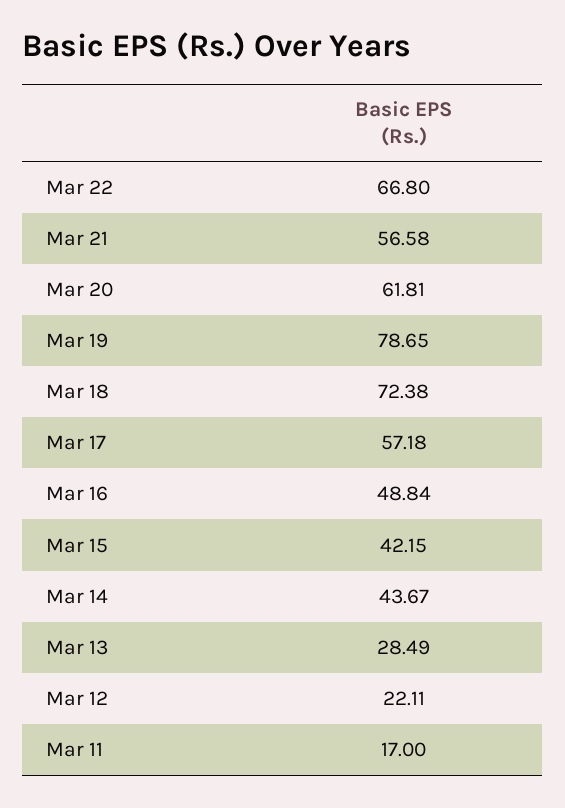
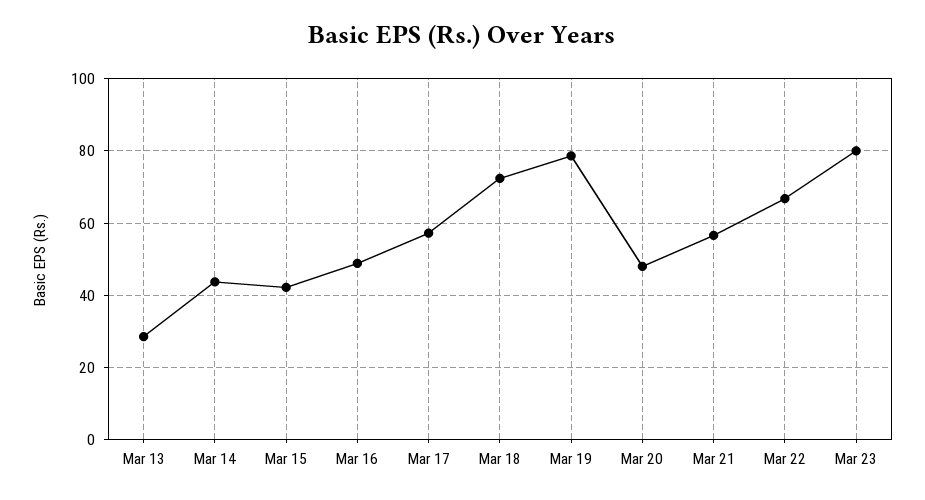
Mar 20: 61.81 -> 48
Mar 12: 22.11 -> none
Mar 11: 17 -> none
Mar 23: none -> 80

